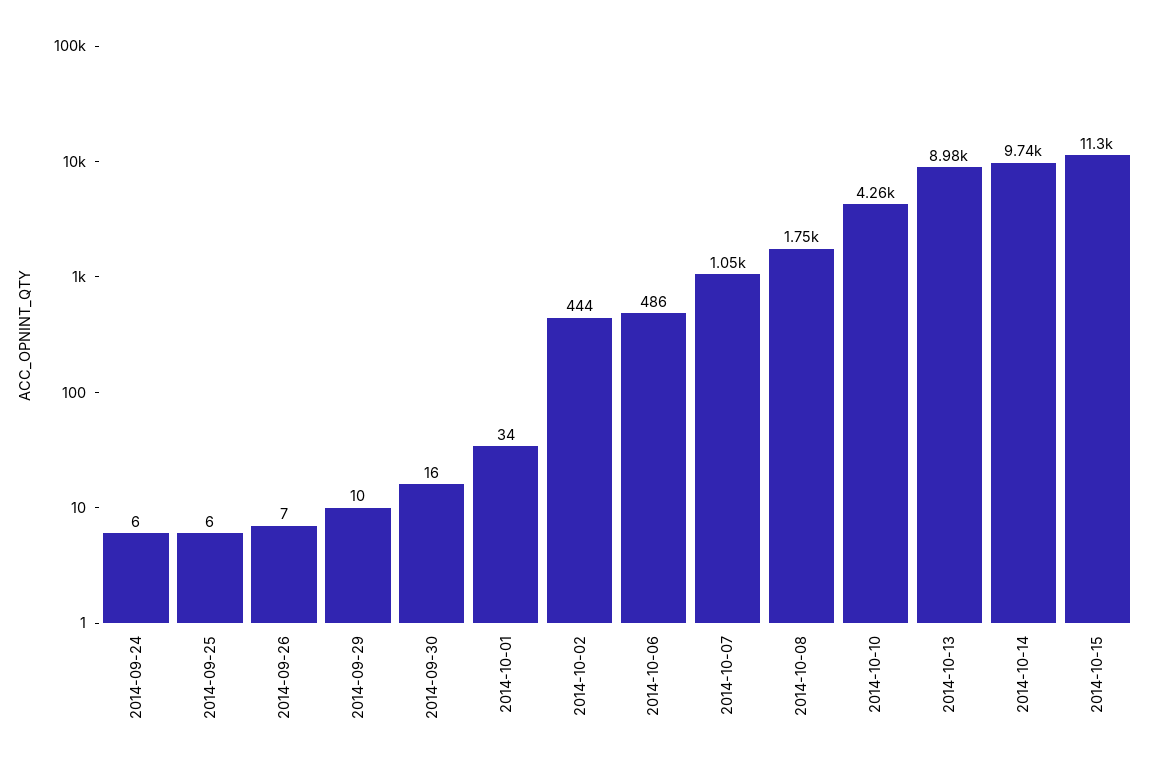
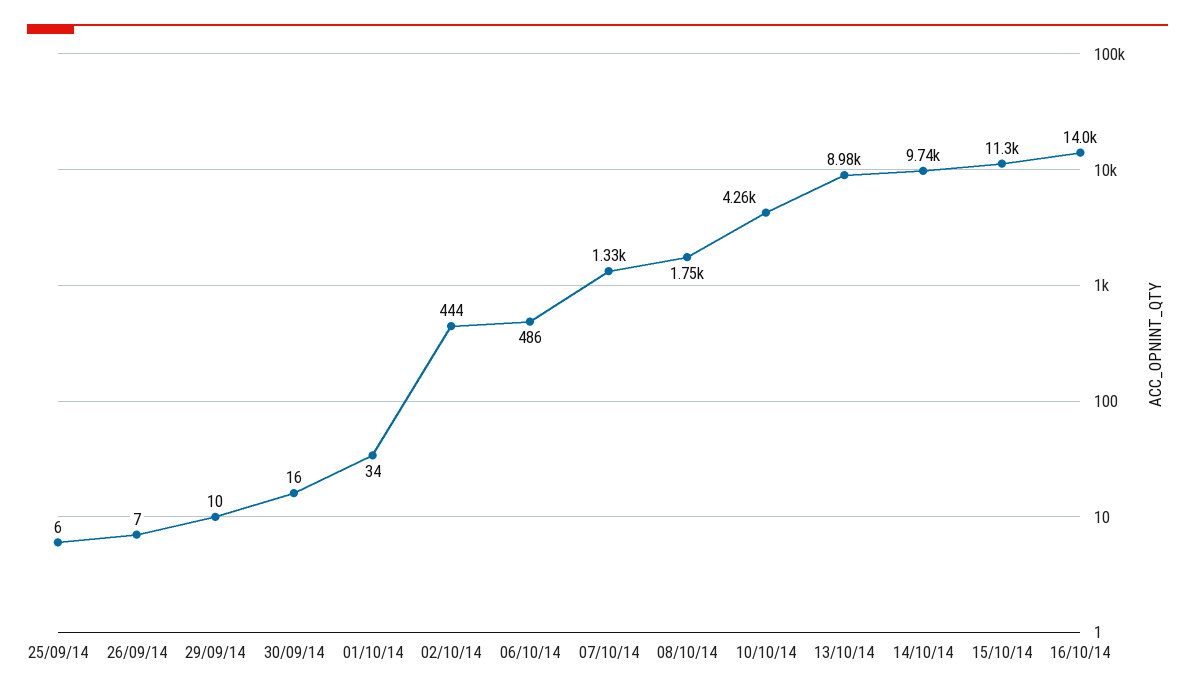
2014-09-24: 6 -> none
2014-10-07: 1050 -> 1330
16/10/14: none -> 14000

